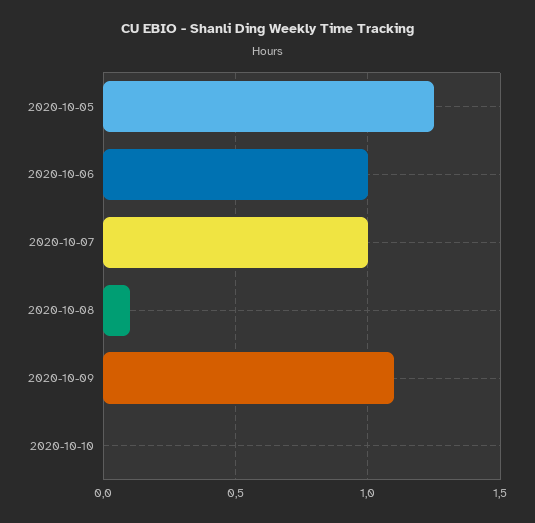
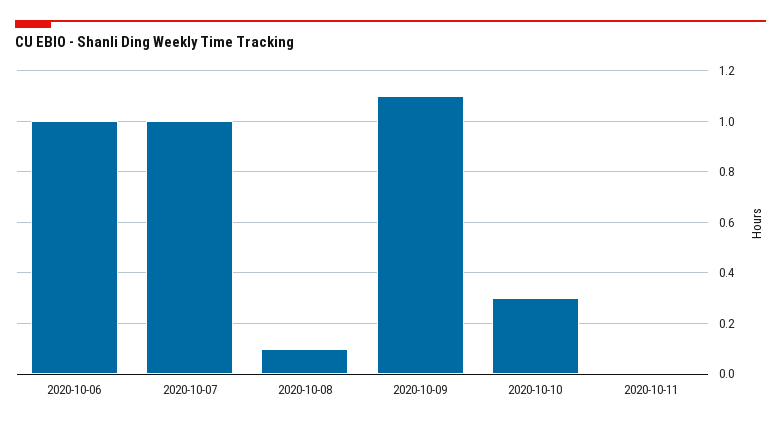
2020-10-05: 1.25 -> none
2020-10-10: 0 -> 0.3
2020-10-11: none -> 0

